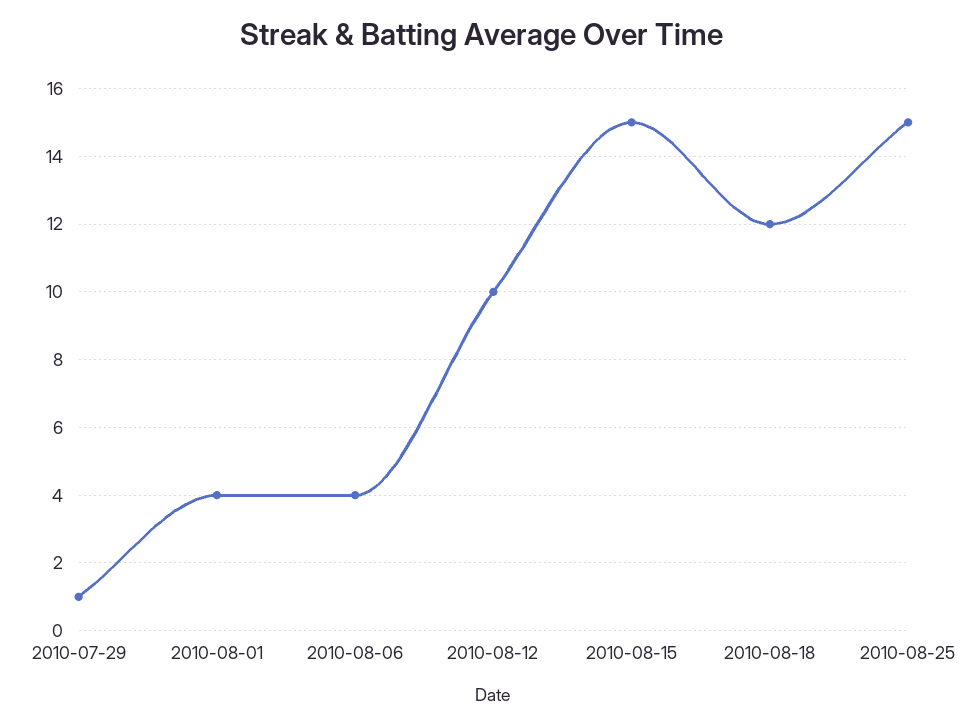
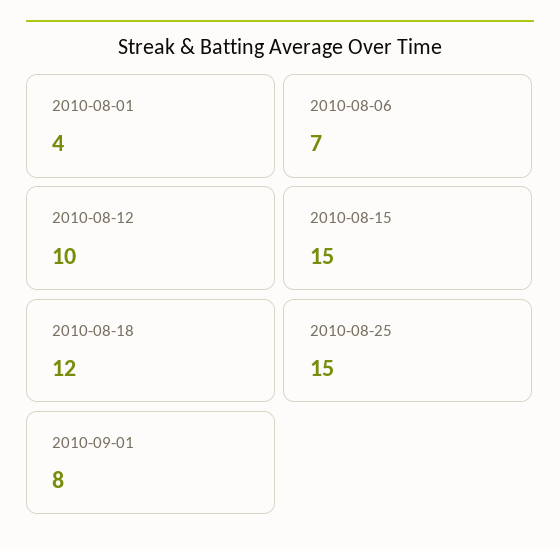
2010-07-29: 1 -> none
2010-08-06: 4 -> 7
2010-09-01: none -> 8

